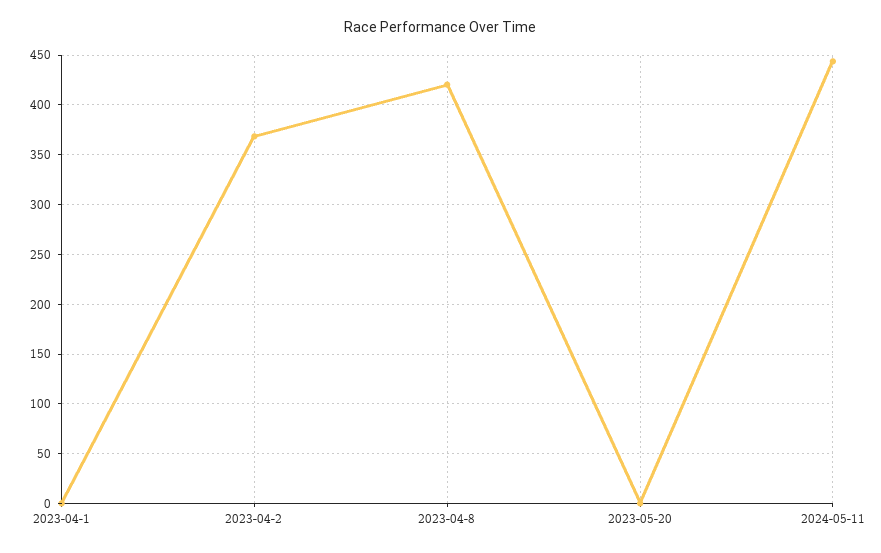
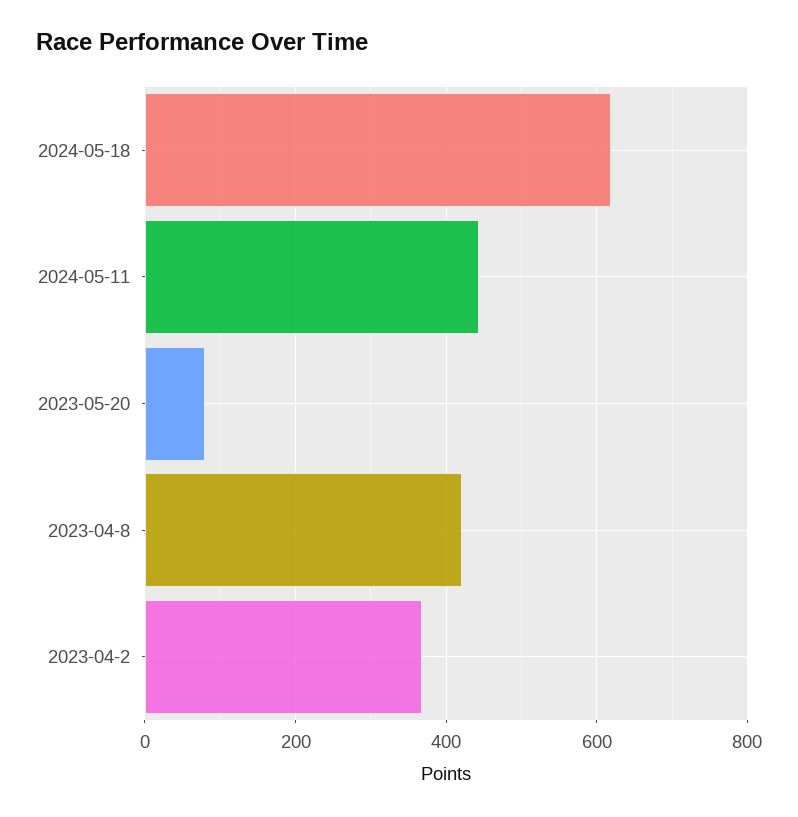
2023-04-1: 0 -> none
2023-05-20: 0 -> 80
2024-05-18: none -> 620

